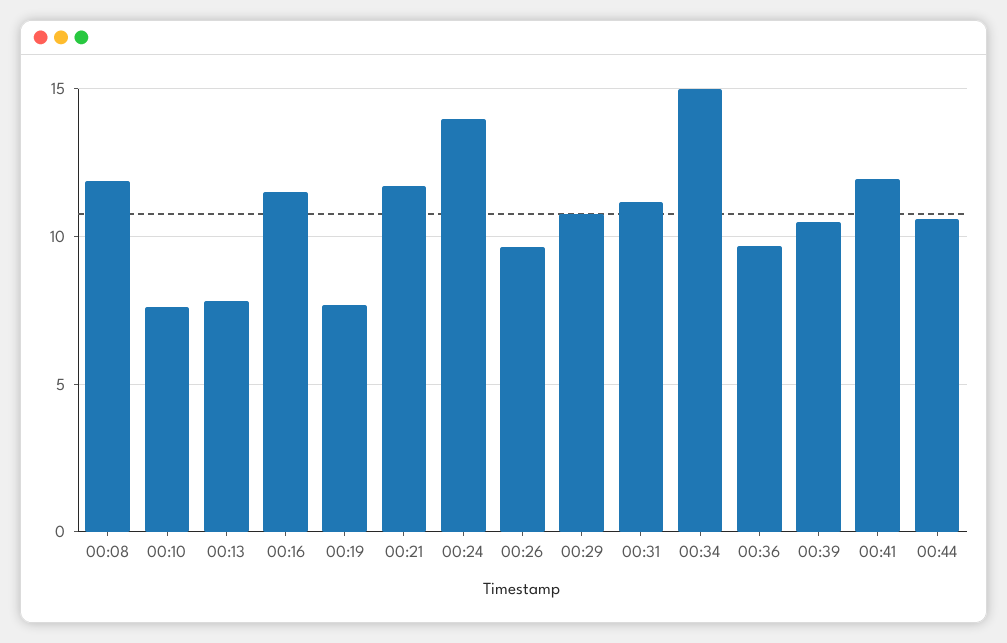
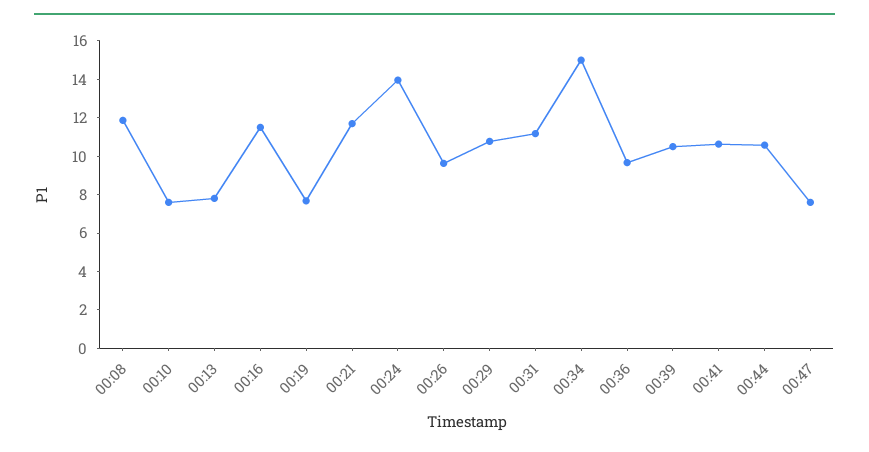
00:41: 12 -> 10.5
00:47: none -> 7.5

